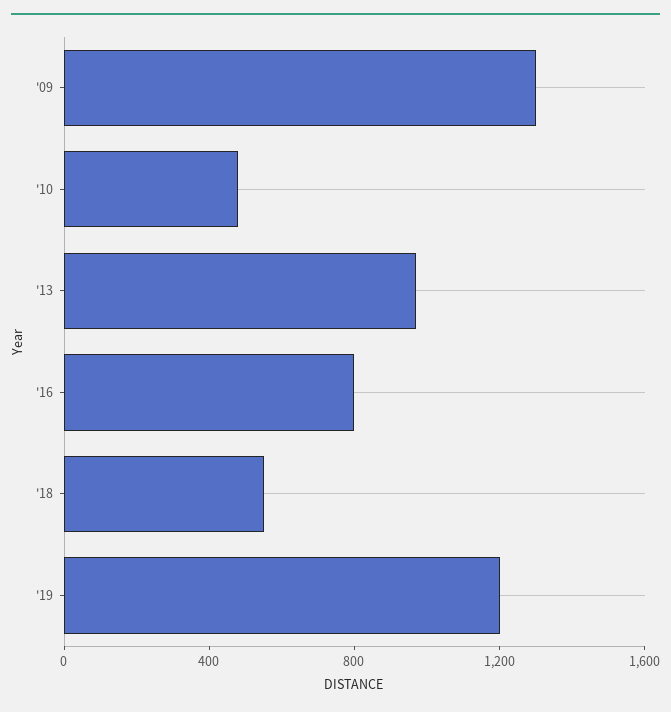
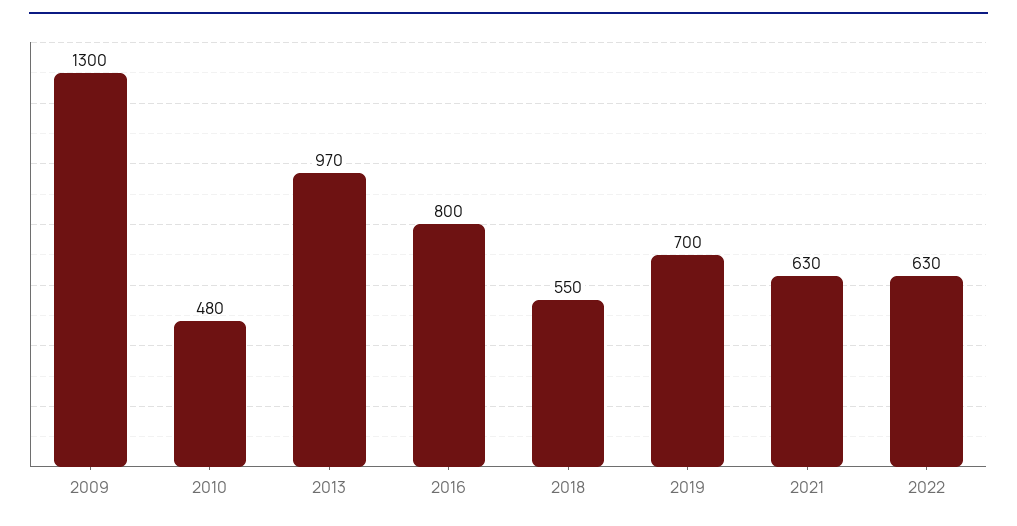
'19: 1200 -> 700
2021: none -> 630
2022: none -> 630

